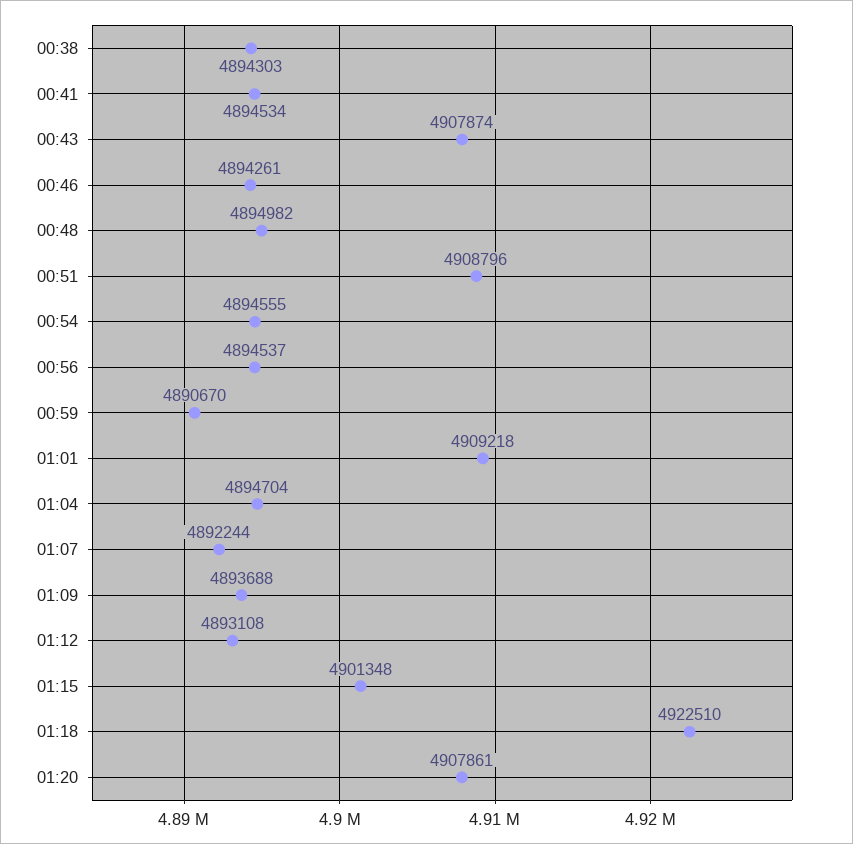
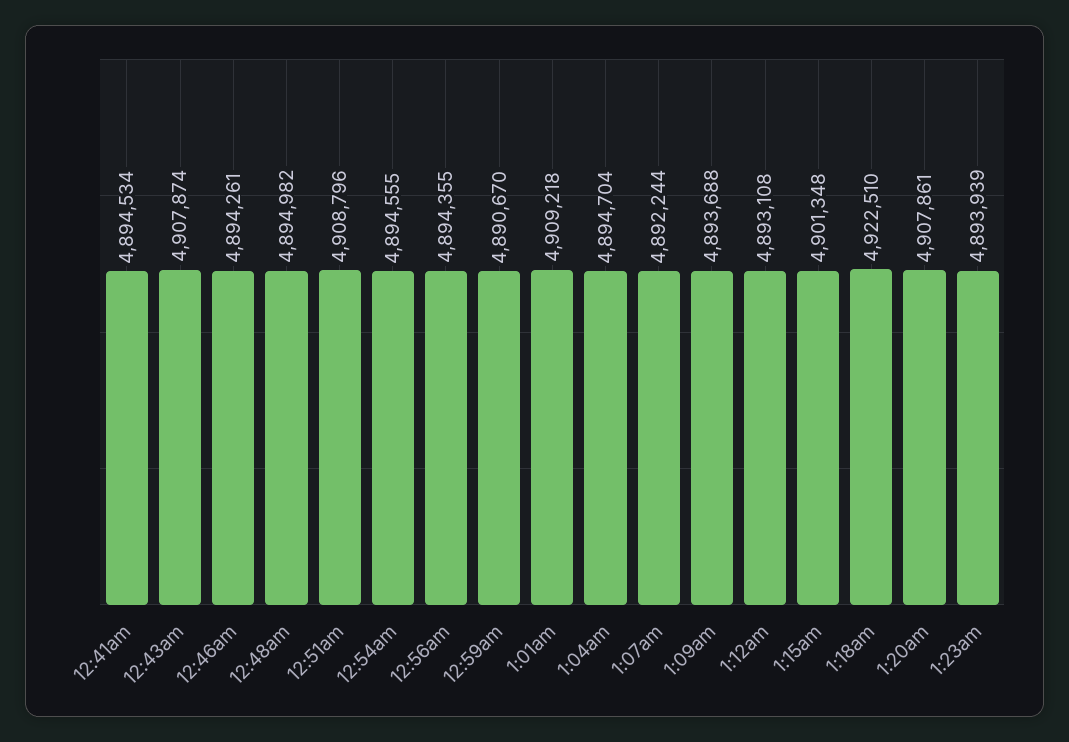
00:38: 4894303 -> none
00:56: 4894537 -> 4894355
1:23am: none -> 4893939

